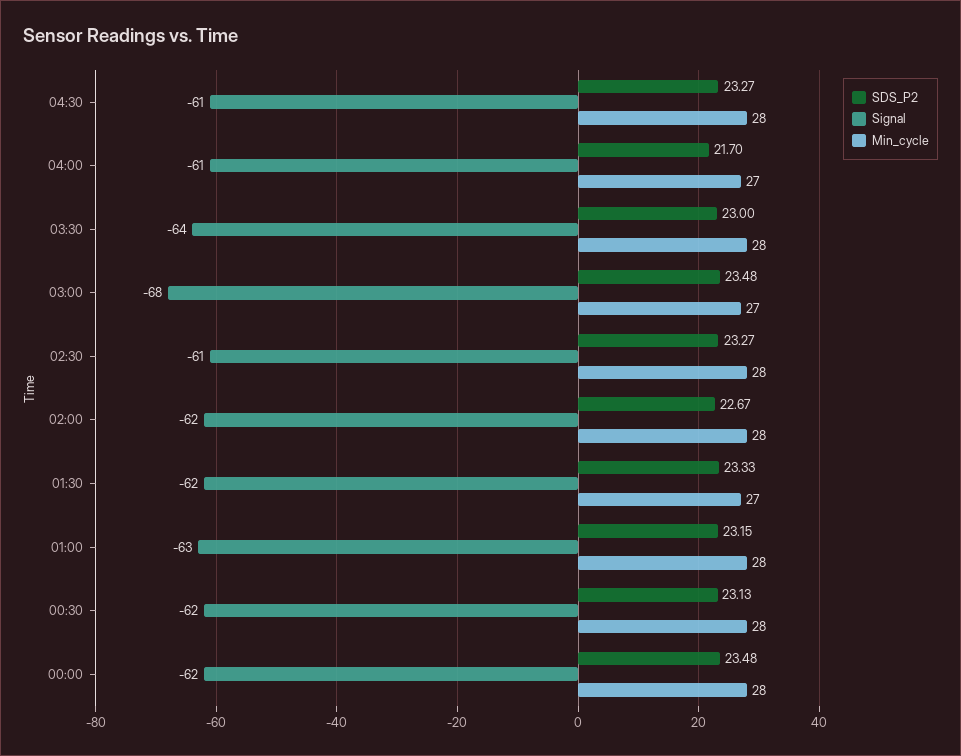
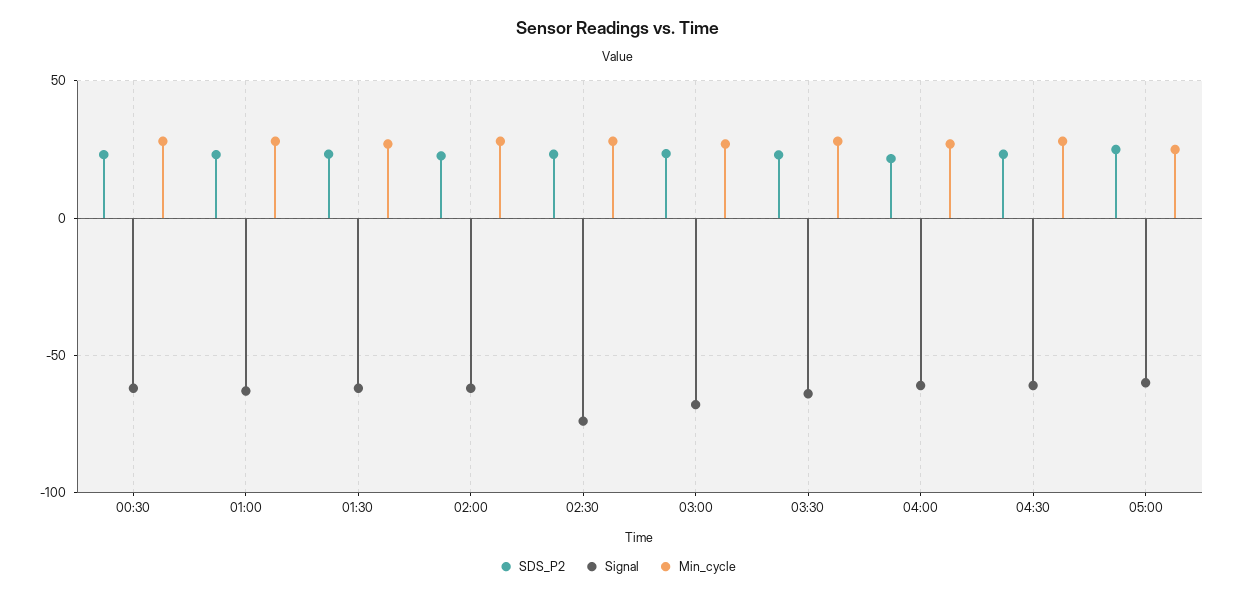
Signal, 02:30: -61 -> -75
SDS_P2, 00:00: 23.48 -> none
Signal, 00:00: -62 -> none
Min_cycle, 00:00: 28 -> none
SDS_P2, 05:00: none -> 25
Signal, 05:00: none -> -60
Min_cycle, 05:00: none -> 25

